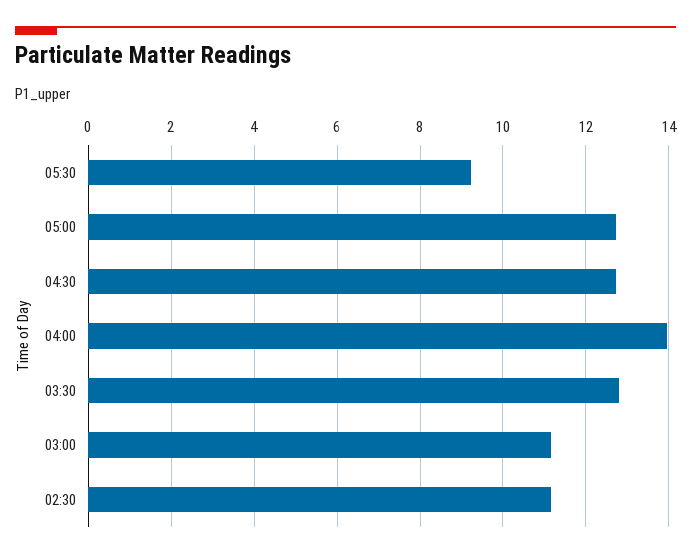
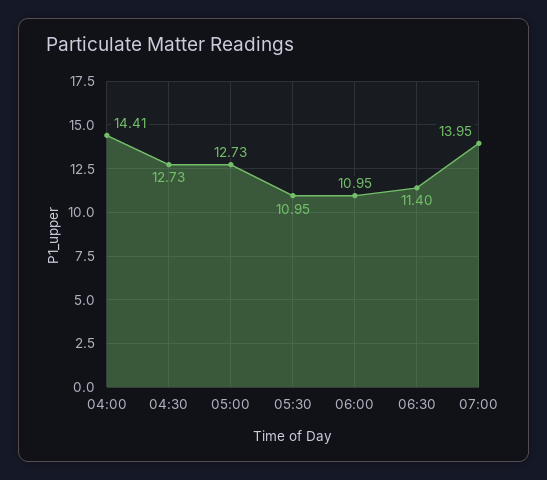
05:30: 9.2 -> 10.95
04:00: 14 -> 14.41
03:30: 12.8 -> none
03:00: 11.2 -> none
02:30: 11.2 -> none
06:00: none -> 10.95
06:30: none -> 11.4
07:00: none -> 13.95

